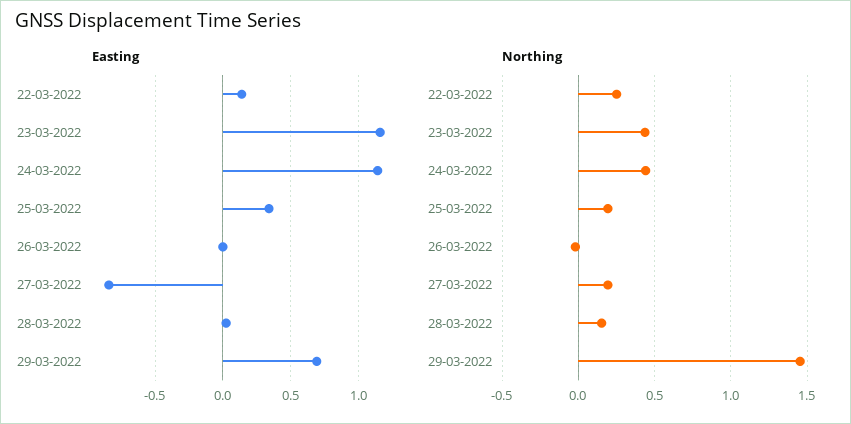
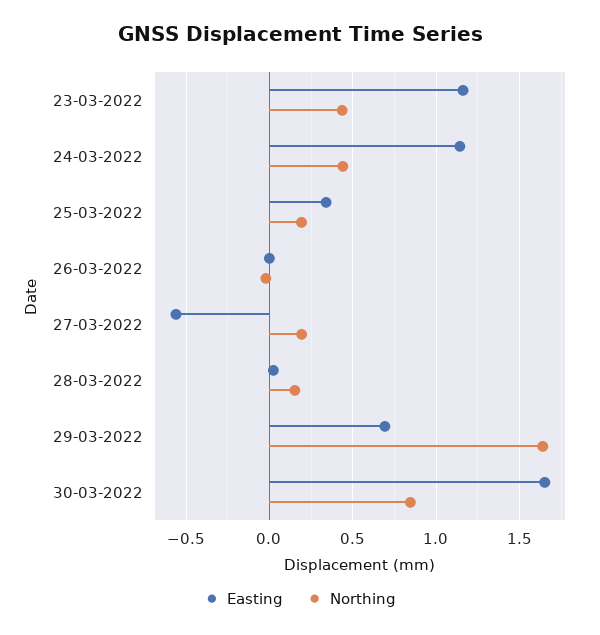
Easting, 22-03-2022: 0.15 -> none
Easting, 27-03-2022: -0.85 -> -0.55
Northing, 22-03-2022: 0.25 -> none
Northing, 29-03-2022: 1.45 -> 1.65
Easting, 30-03-2022: none -> 1.65
Northing, 30-03-2022: none -> 0.85

